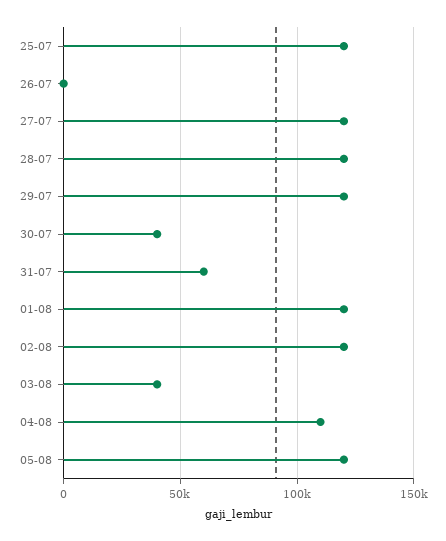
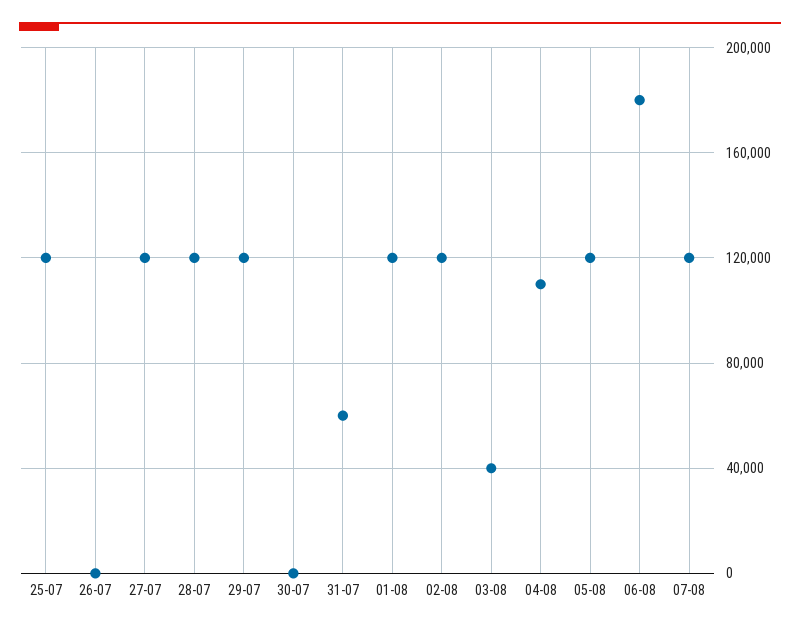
30-07: 40000 -> 0
06-08: none -> 180000
07-08: none -> 120000

